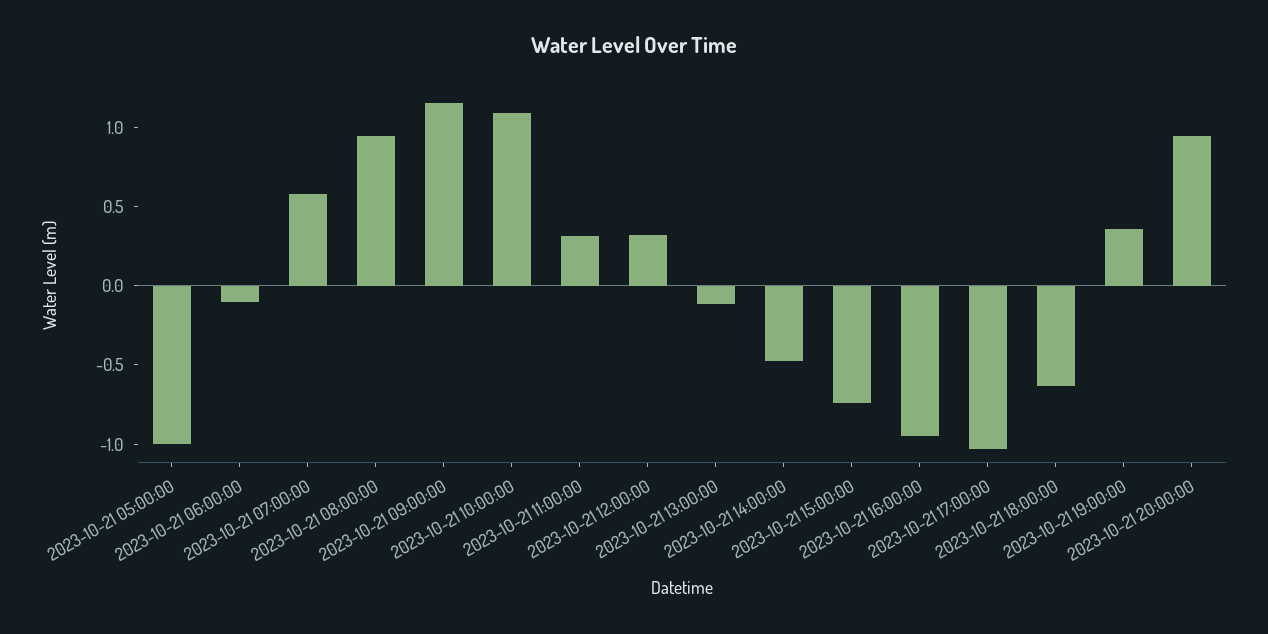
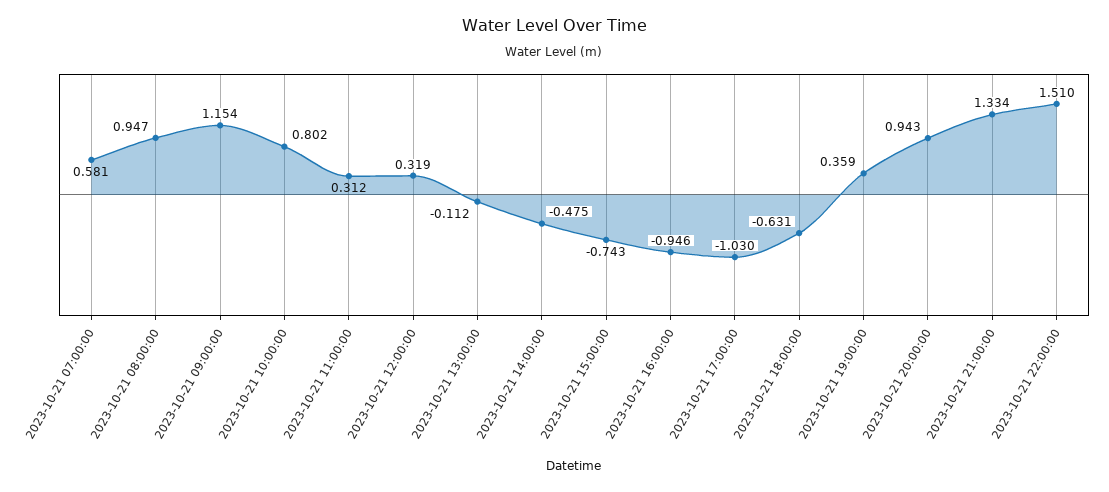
2023-10-21 05:00:00: -1 -> none
2023-10-21 06:00:00: -0.1 -> none
2023-10-21 10:00:00: 1.1 -> 0.802
2023-10-21 21:00:00: none -> 1.334
2023-10-21 22:00:00: none -> 1.51

